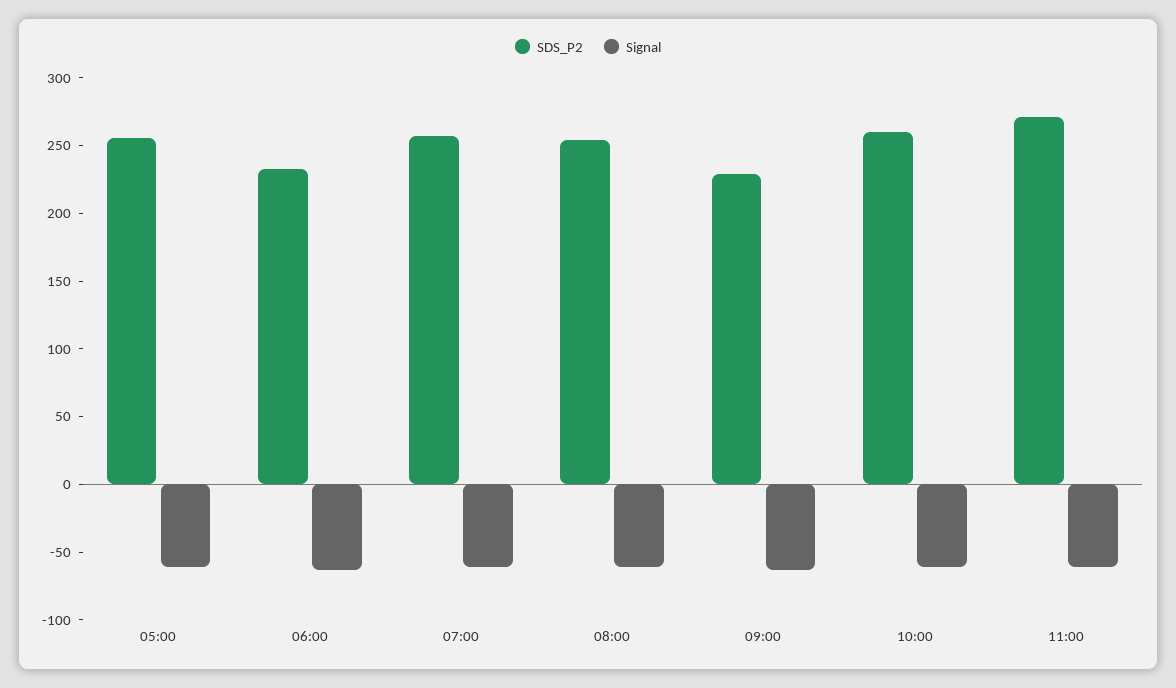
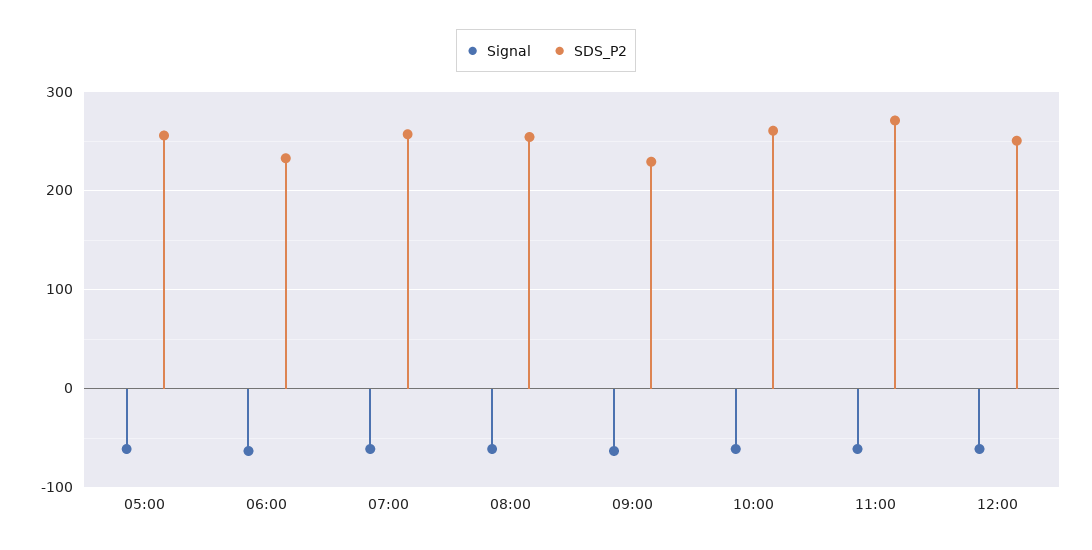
Signal, 12:00: none -> -60
SDS_P2, 12:00: none -> 250

